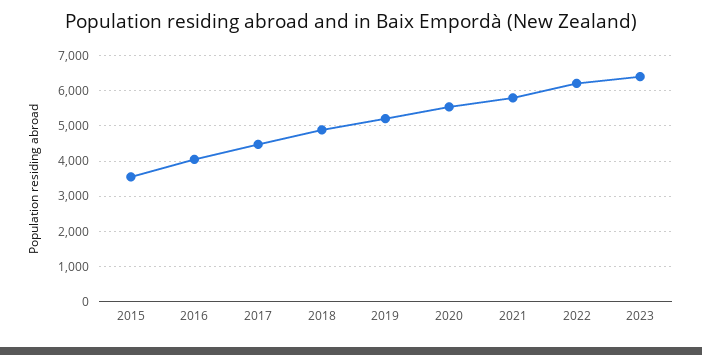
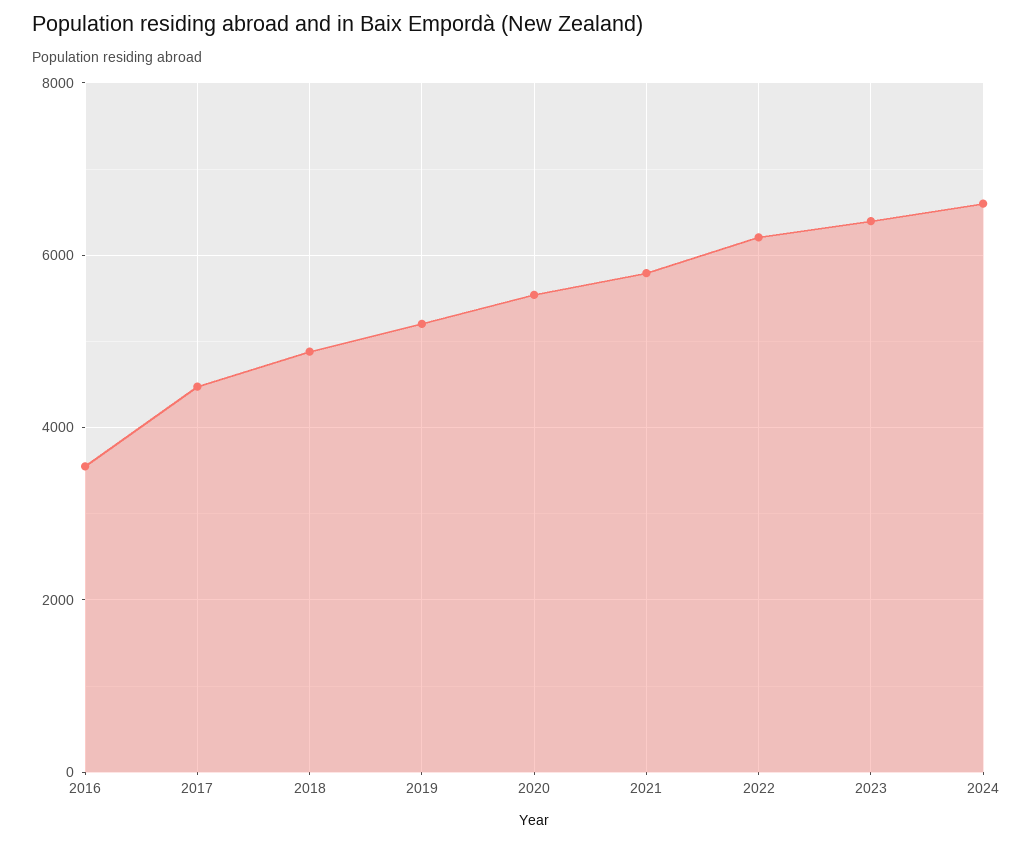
2015: 3600 -> none
2016: 4000 -> 3600
2024: none -> 6600

